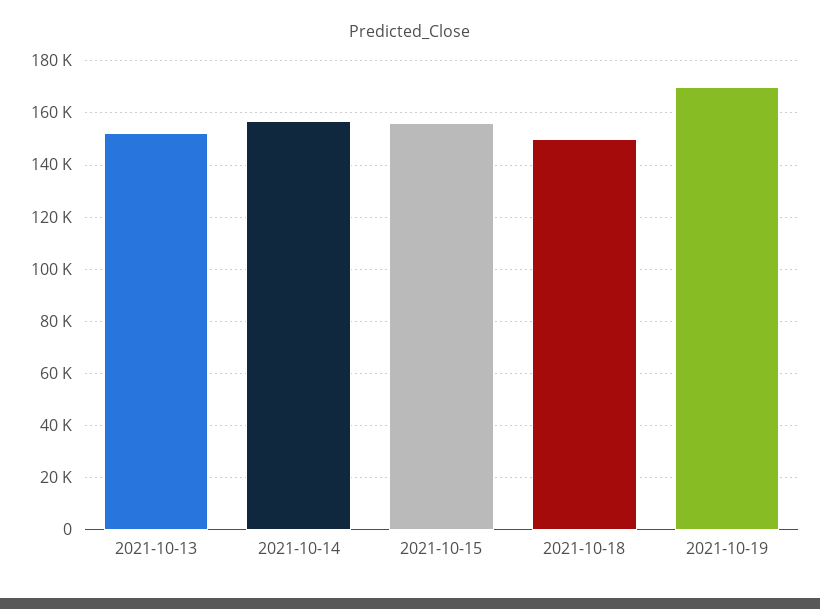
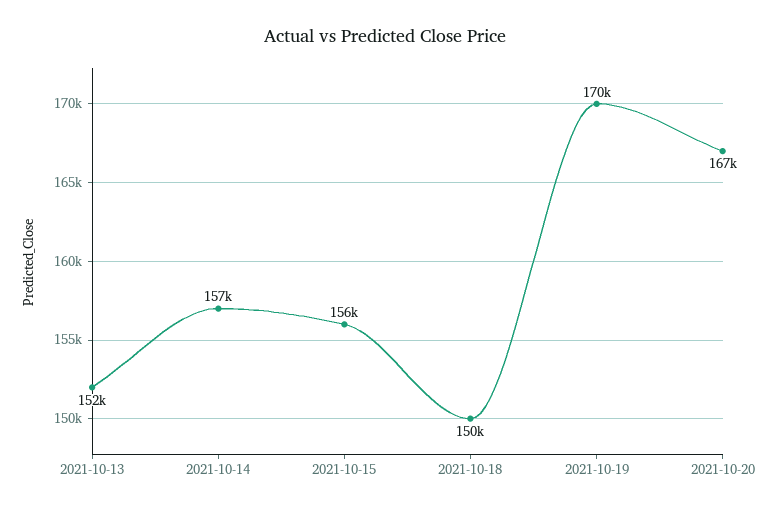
2021-10-20: none -> 167000

